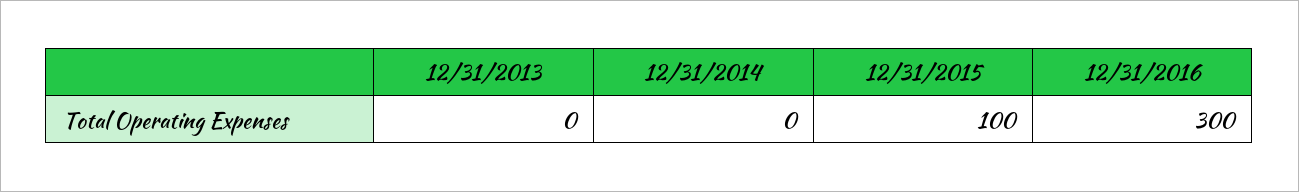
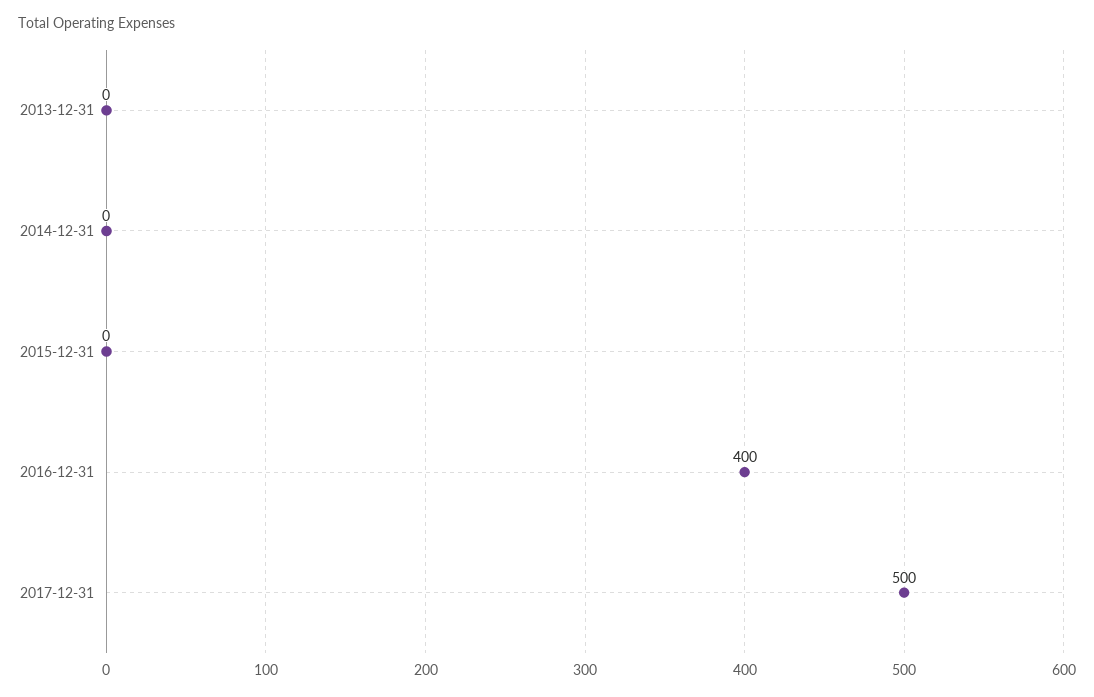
12/31/2015: 100 -> 0
12/31/2016: 300 -> 400
2017-12-31: none -> 500

